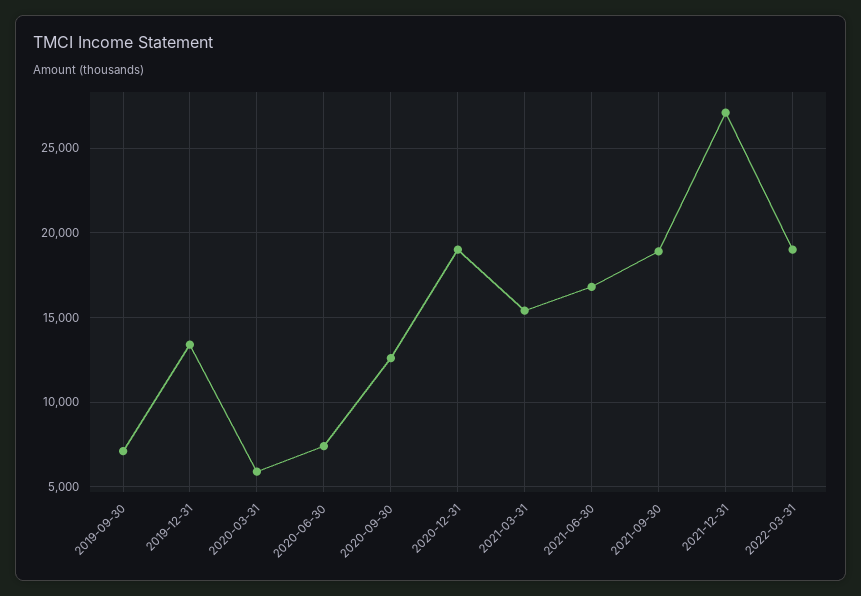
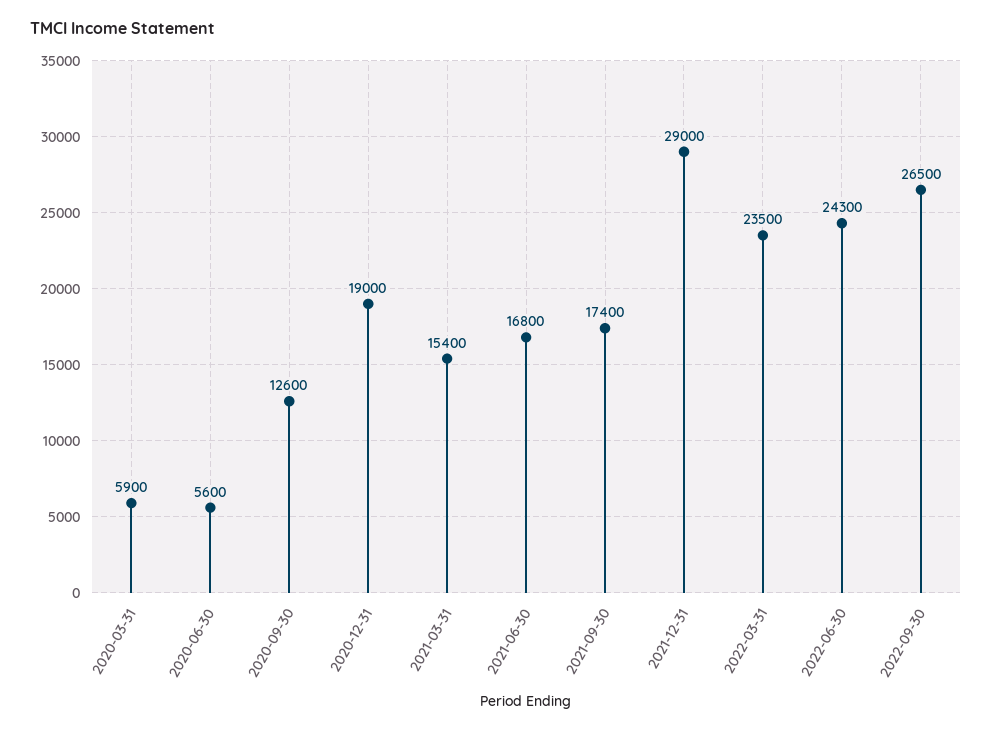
2019-09-30: 7000 -> none
2019-12-31: 13500 -> none
2020-06-30: 7500 -> 5600
2021-09-30: 19000 -> 17400
2021-12-31: 27000 -> 29000
2022-03-31: 19000 -> 23500
2022-06-30: none -> 24300
2022-09-30: none -> 26500

